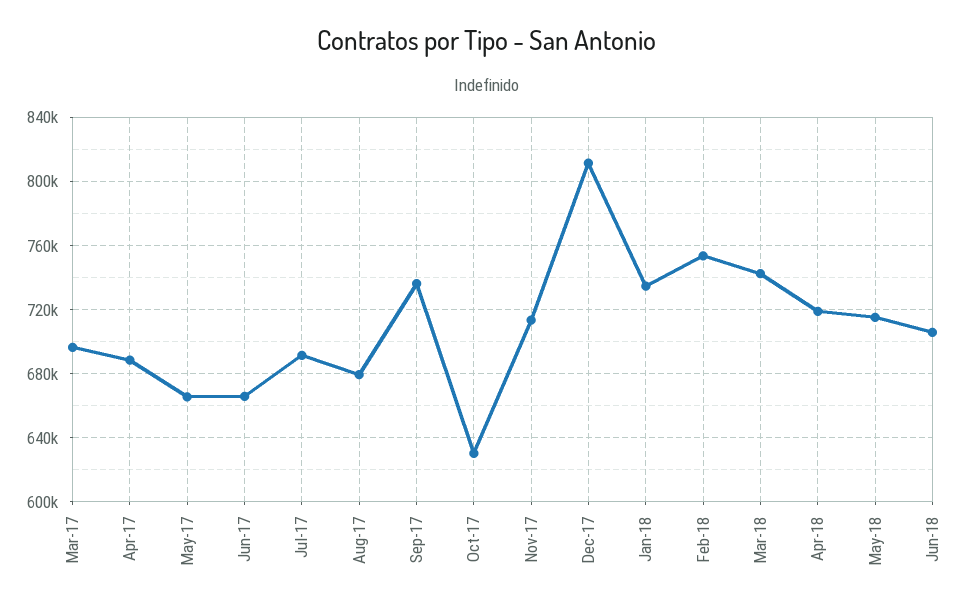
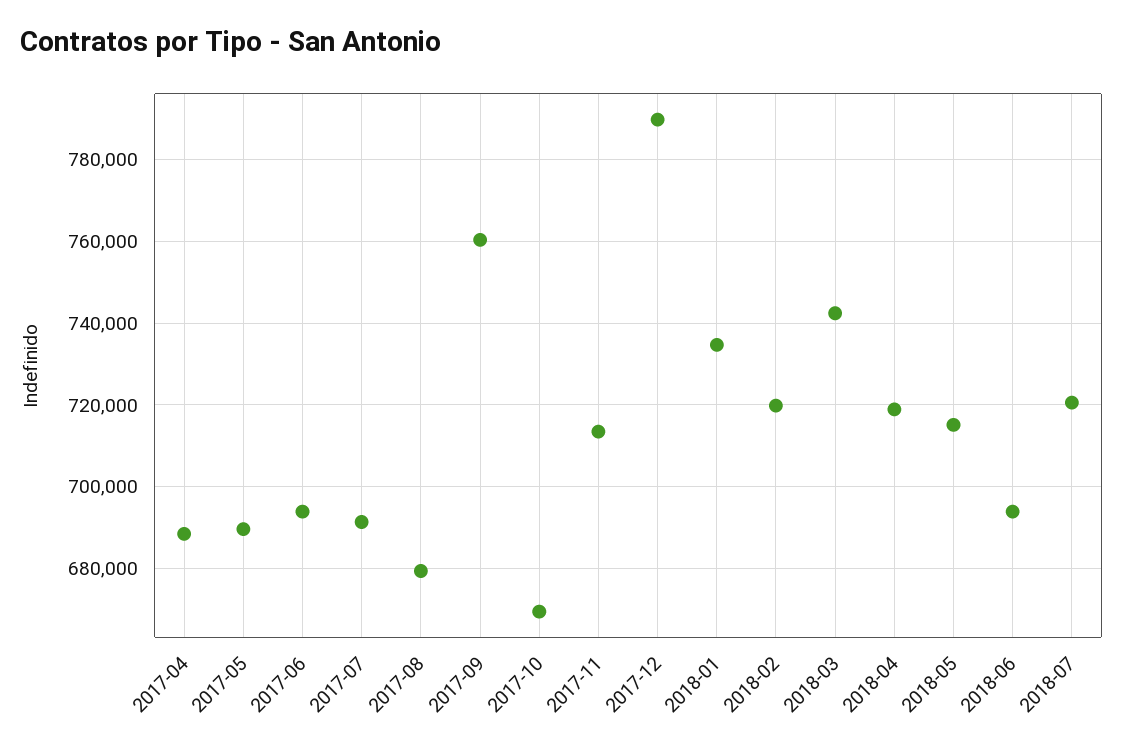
Mar-17: 695000 -> none
May-17: 665000 -> 690000
Jun-17: 665000 -> 694000
Sep-17: 735000 -> 760000
Oct-17: 630000 -> 670000
Dec-17: 810000 -> 790000
Feb-18: 755000 -> 720000
Jun-18: 705000 -> 694000
2018-07: none -> 720000

